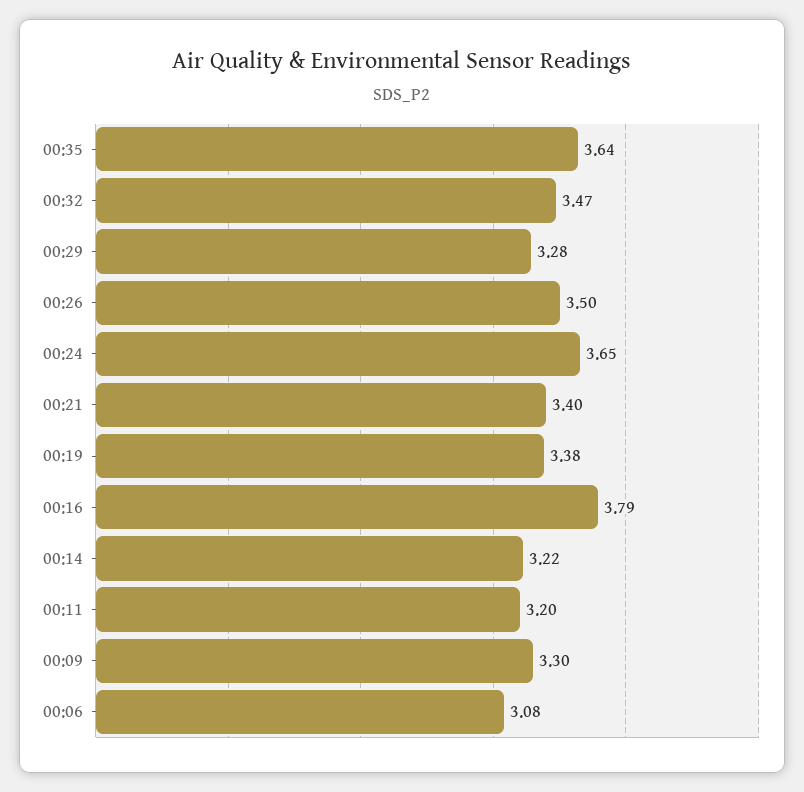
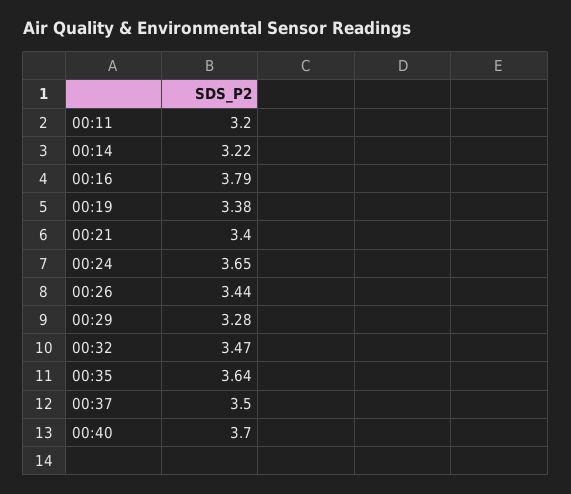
00:26: 3.5 -> 3.44
00:09: 3.3 -> none
00:06: 3.08 -> none
00:37: none -> 3.5
00:40: none -> 3.7

